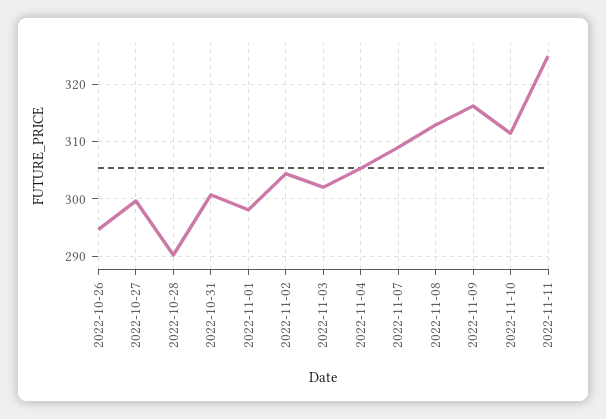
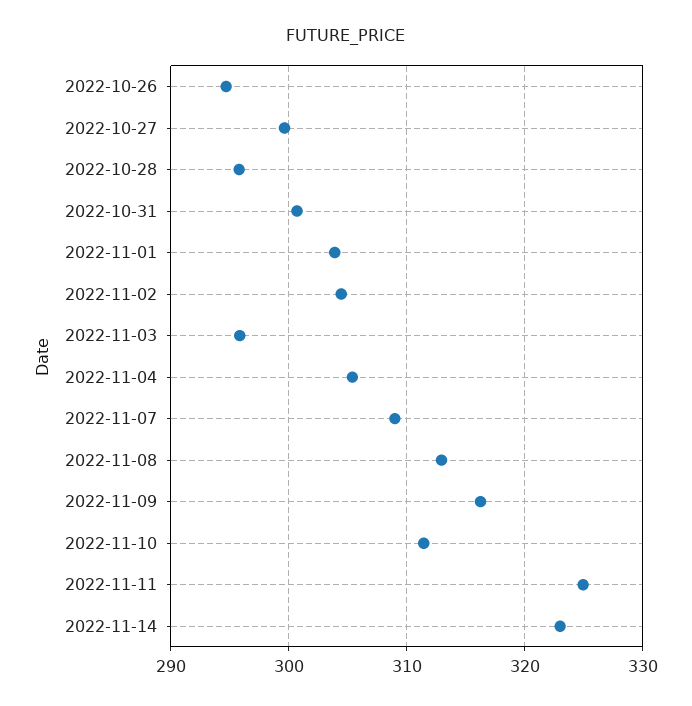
2022-10-28: 290 -> 296
2022-11-01: 298 -> 304
2022-11-03: 302 -> 296
2022-11-14: none -> 323

